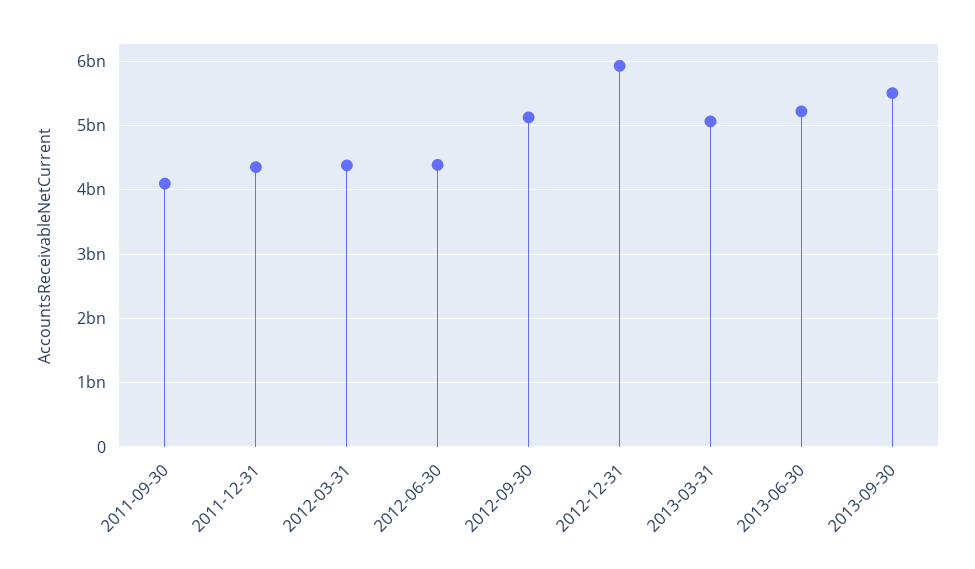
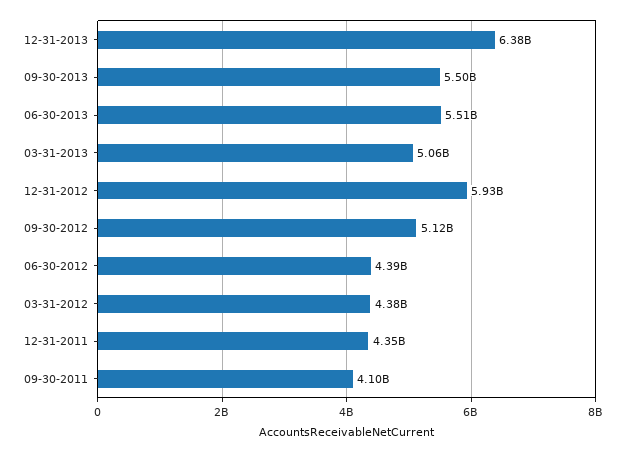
2013-06-30: 5200000000 -> 5510000000
12-31-2013: none -> 6380000000

